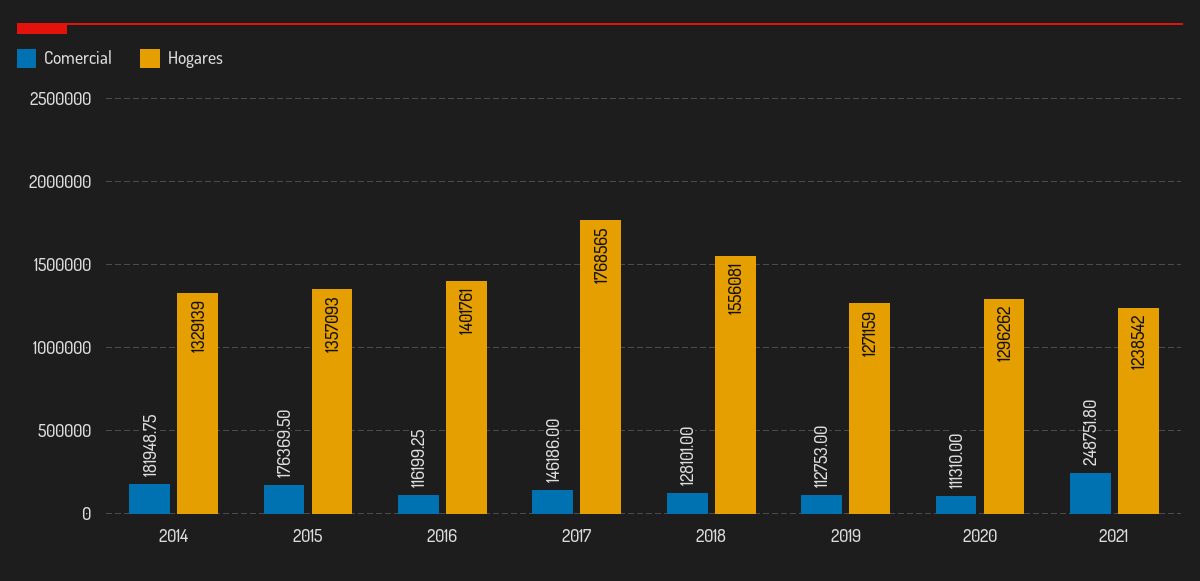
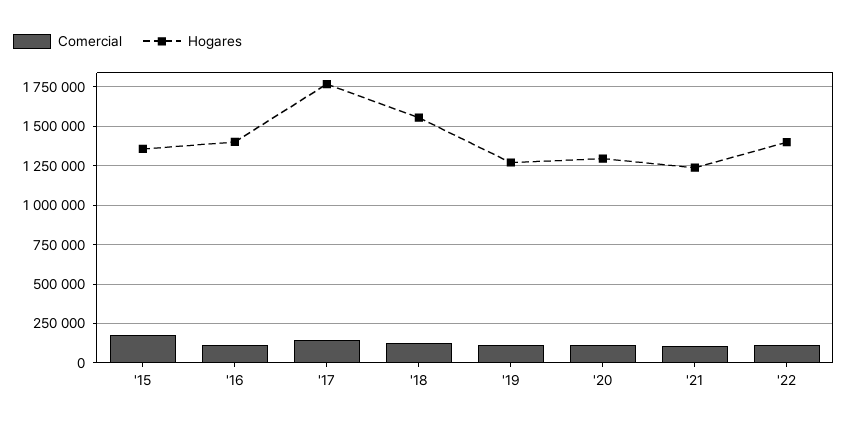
Comercial, 2014: 181948.75 -> none
Hogares, 2014: 1329139 -> none
Comercial, 2021: 248751.8 -> 100000
Comercial, '22: none -> 100000
Hogares, '22: none -> 1400000

